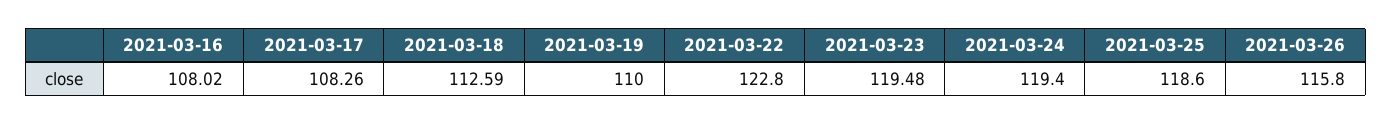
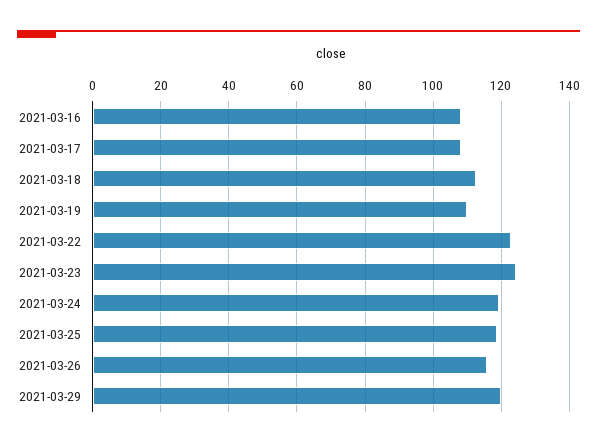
2021-03-23: 119.48 -> 124
2021-03-29: none -> 120

